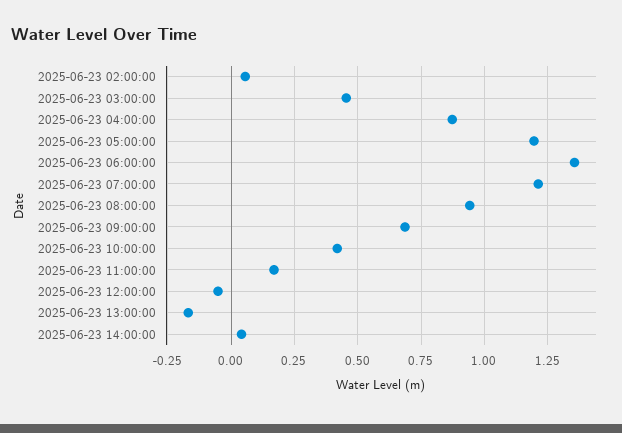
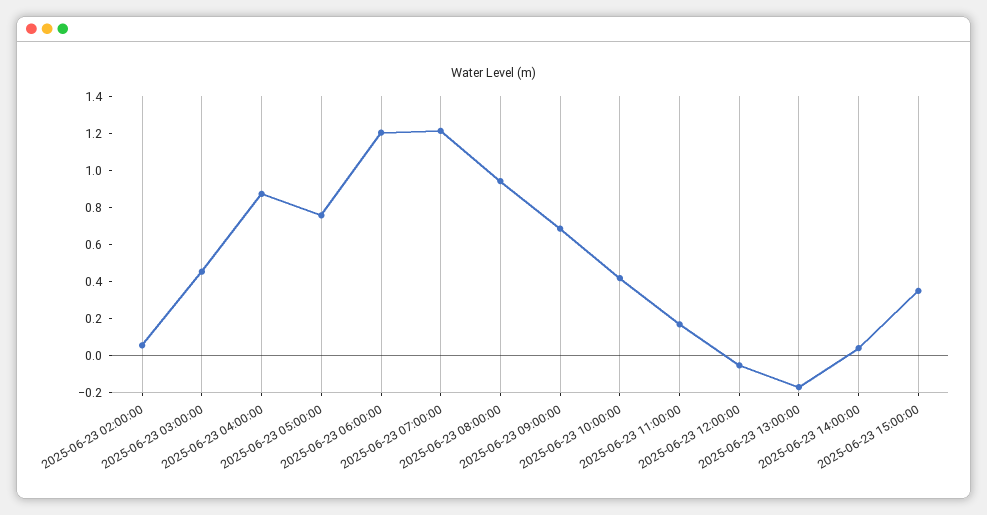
2025-06-23 05:00:00: 1.2 -> 0.75
2025-06-23 06:00:00: 1.35 -> 1.2
2025-06-23 15:00:00: none -> 0.35

